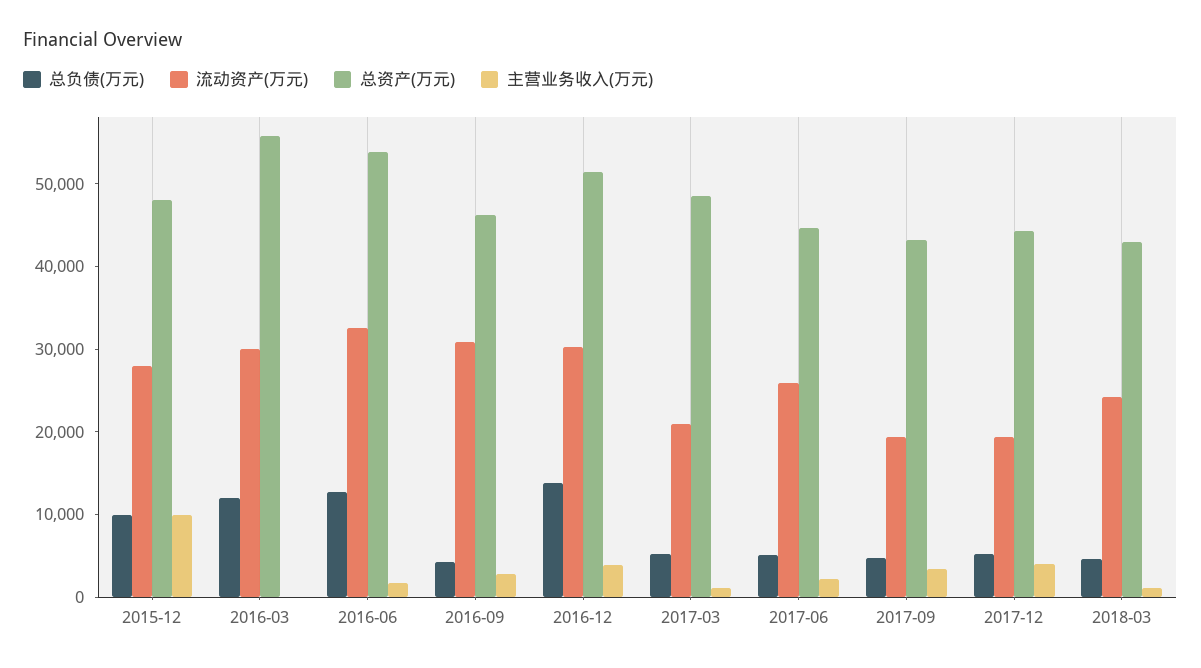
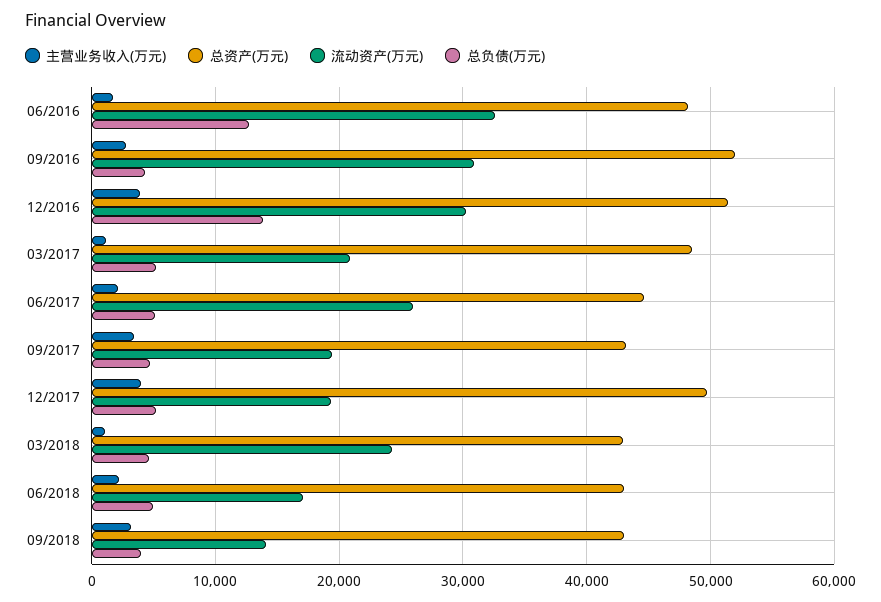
总负债(万元), 2015-12: 10000 -> none
流动资产(万元), 2015-12: 28000 -> none
总资产(万元), 2015-12: 48000 -> none
主营业务收入(万元), 2015-12: 10000 -> none
总负债(万元), 2016-03: 12000 -> none
流动资产(万元), 2016-03: 30000 -> none
总资产(万元), 2016-03: 56000 -> none
主营业务收入(万元), 2016-03: 0 -> none
总资产(万元), 2016-06: 54000 -> 48000
总资产(万元), 2016-09: 46000 -> 52000
总资产(万元), 2017-12: 44000 -> 50000
主营业务收入(万元), 06/2018: none -> 2000
总资产(万元), 06/2018: none -> 43000
流动资产(万元), 06/2018: none -> 17000
总负债(万元), 06/2018: none -> 5000
主营业务收入(万元), 09/2018: none -> 3000
总资产(万元), 09/2018: none -> 43000
流动资产(万元), 09/2018: none -> 14000
总负债(万元), 09/2018: none -> 4000

